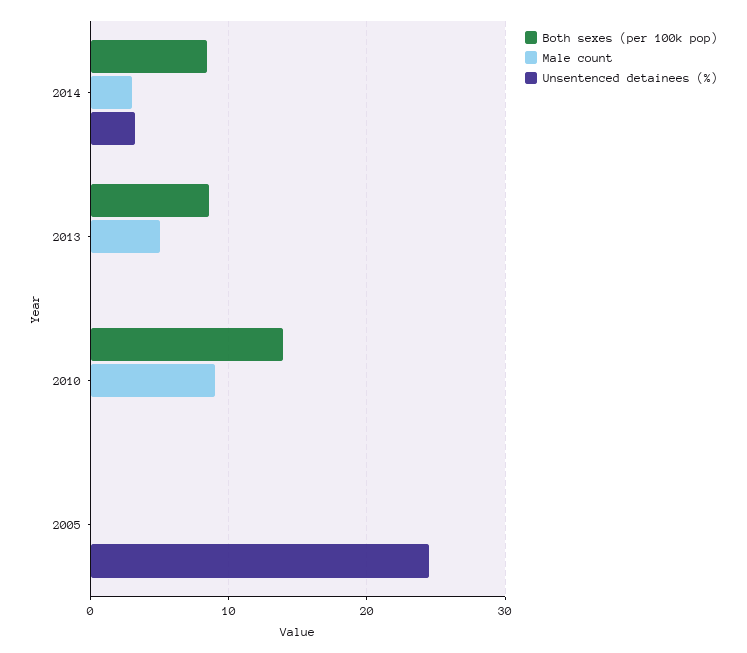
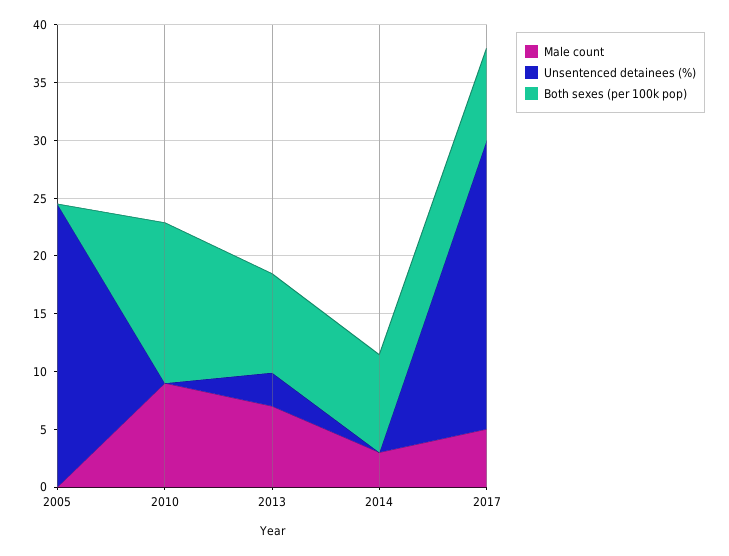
Unsentenced detainees (%), 2014: 3 -> 0
Male count, 2013: 5 -> 7
Unsentenced detainees (%), 2013: 0 -> 3
Male count, 2017: none -> 5
Unsentenced detainees (%), 2017: none -> 25
Both sexes (per 100k pop), 2017: none -> 8

